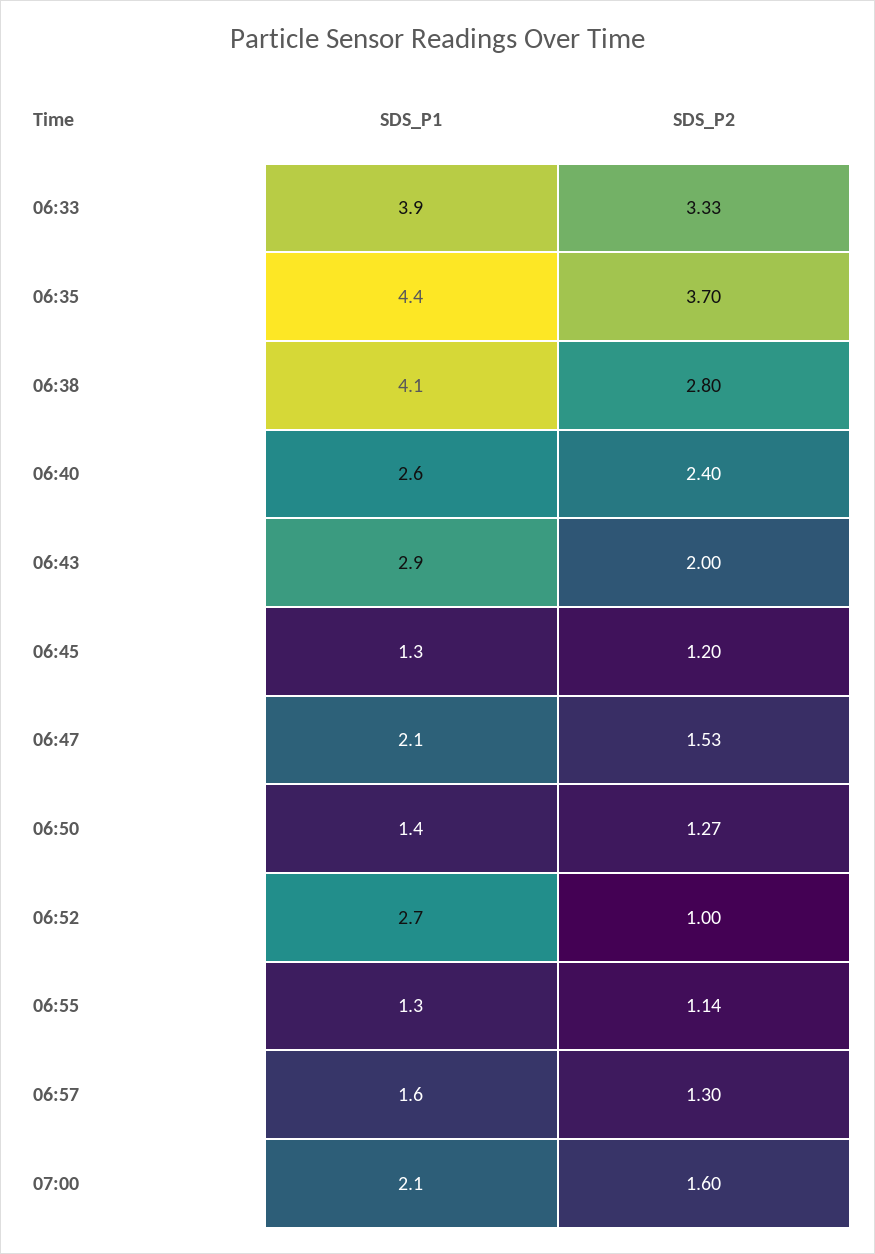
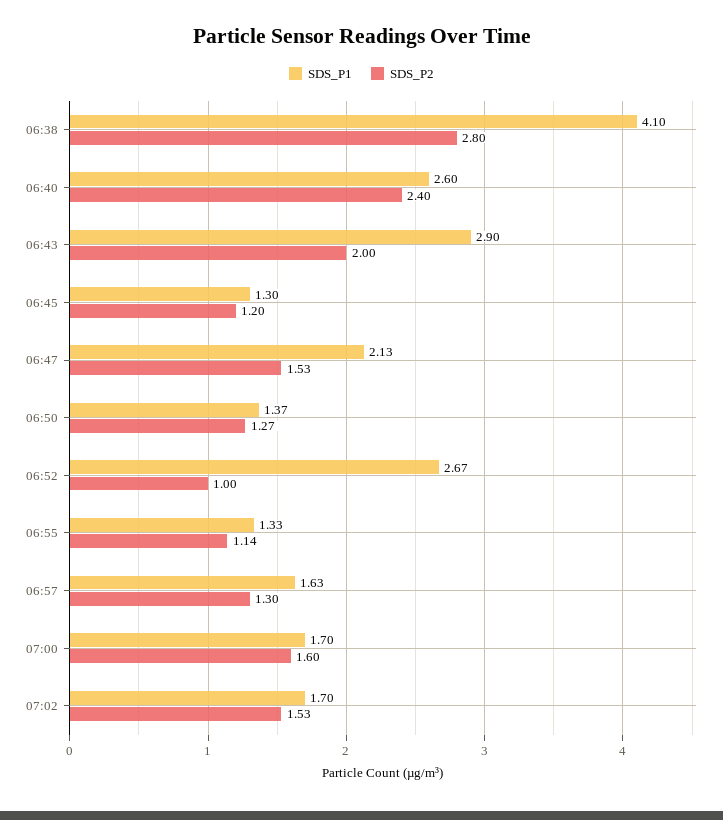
SDS_P1, 06:33: 3.9 -> none
SDS_P2, 06:33: 3.33 -> none
SDS_P1, 06:35: 4.4 -> none
SDS_P2, 06:35: 3.7 -> none
SDS_P1, 07:00: 2.1 -> 1.7
SDS_P1, 07:02: none -> 1.7
SDS_P2, 07:02: none -> 1.53

